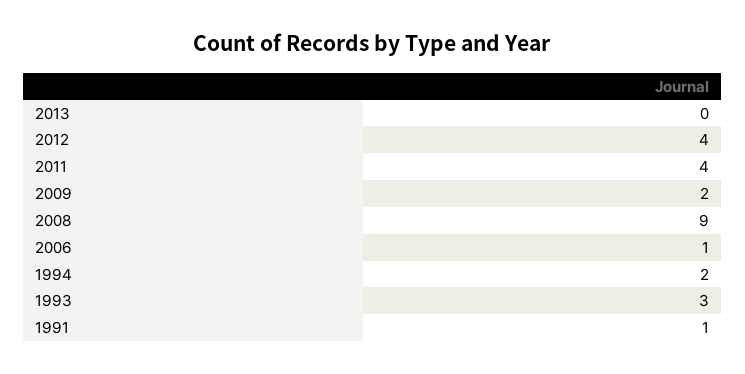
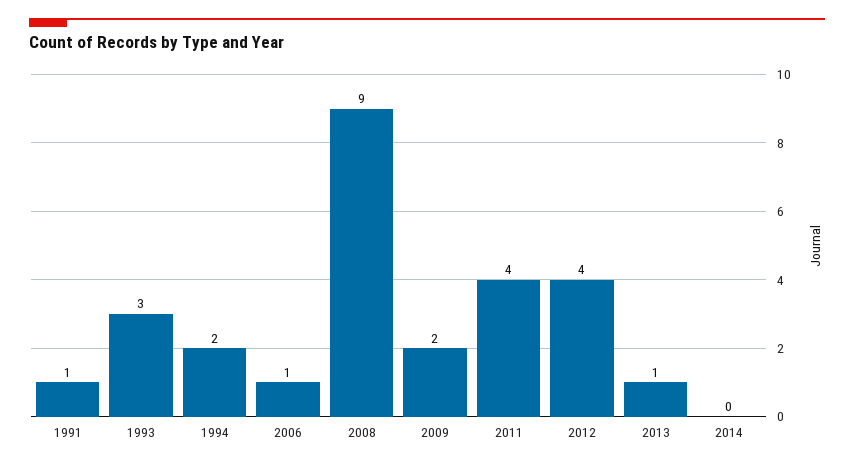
2013: 0 -> 1
2014: none -> 0

